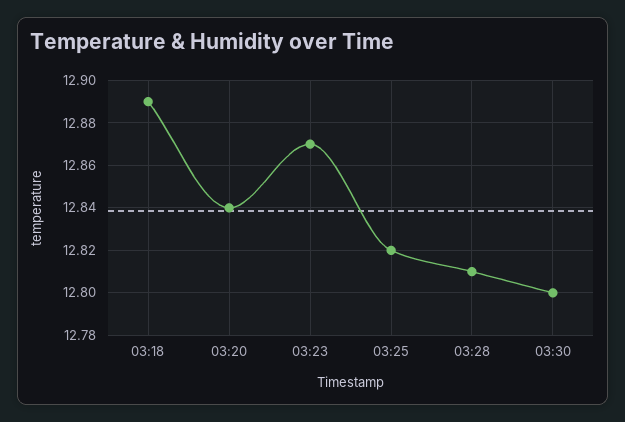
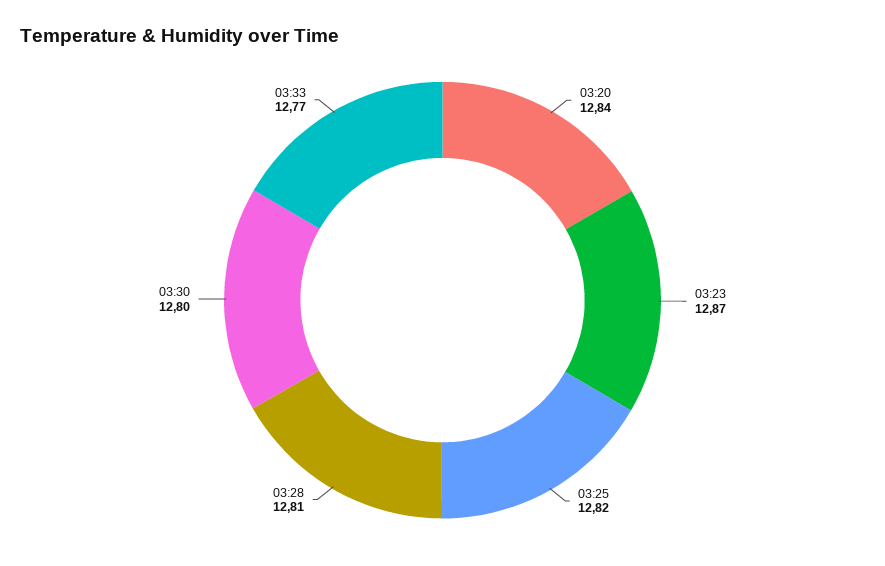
03:18: 12.89 -> none
03:33: none -> 12.77

